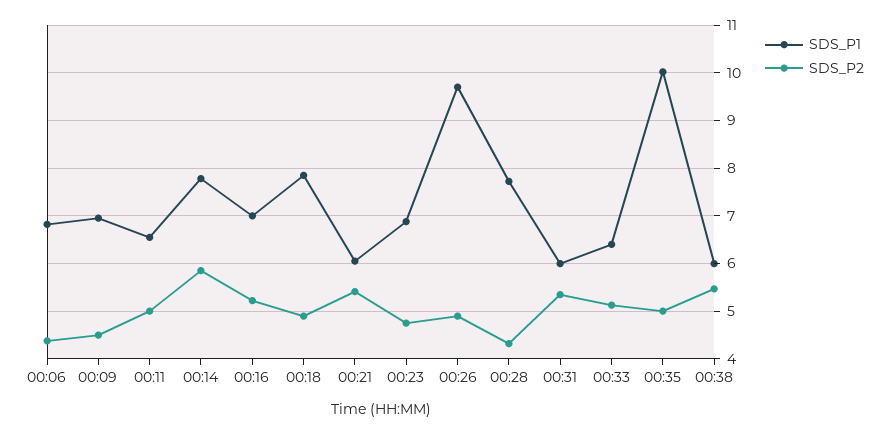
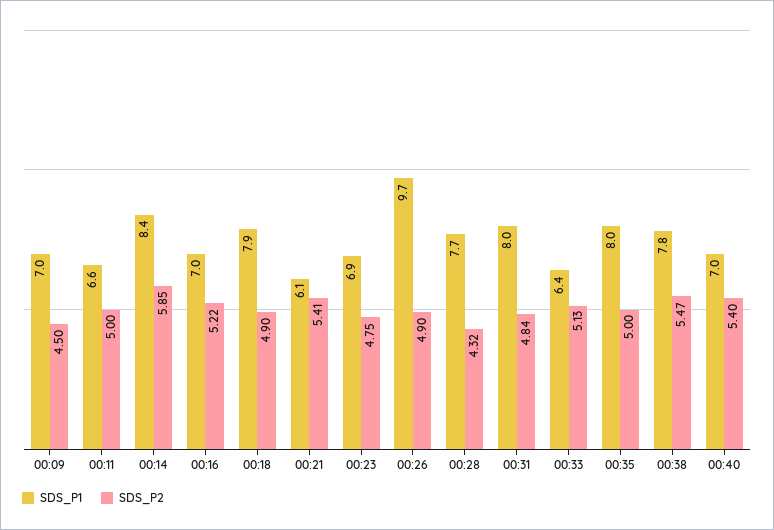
SDS_P1, 00:06: 6.8 -> none
SDS_P2, 00:06: 4.4 -> none
SDS_P1, 00:14: 7.8 -> 8.4
SDS_P1, 00:31: 6 -> 8
SDS_P2, 00:31: 5.4 -> 4.84
SDS_P1, 00:35: 10 -> 8
SDS_P1, 00:38: 6 -> 7.8
SDS_P1, 00:40: none -> 7
SDS_P2, 00:40: none -> 5.4

